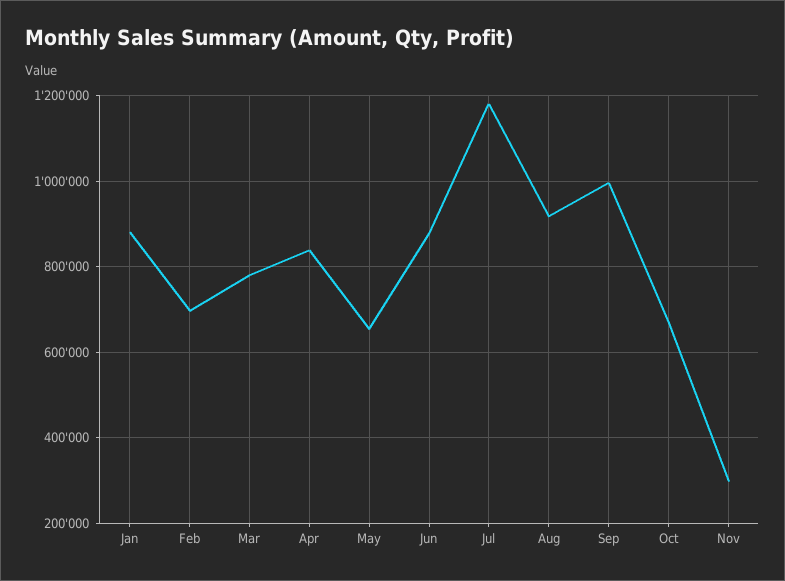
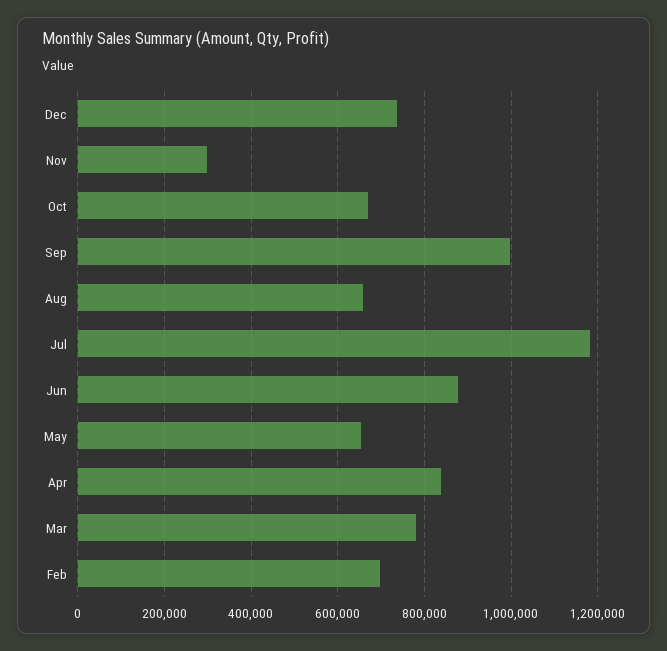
Jan: 880000 -> none
Aug: 920000 -> 660000
Dec: none -> 740000

